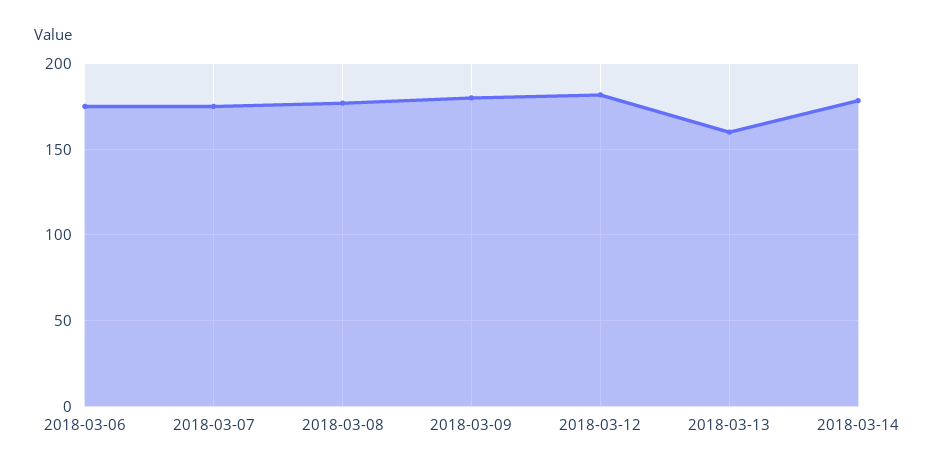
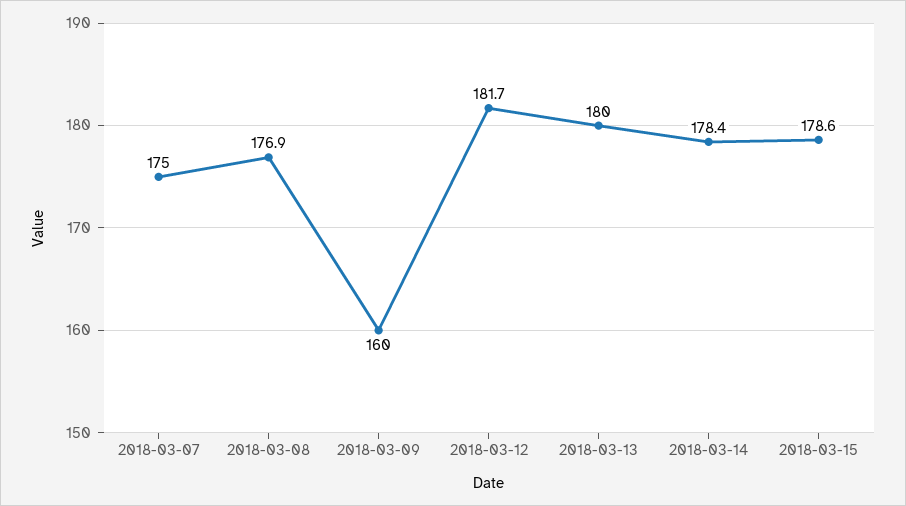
2018-03-06: 175 -> none
2018-03-09: 180 -> 160
2018-03-13: 160 -> 180
2018-03-15: none -> 178.6

